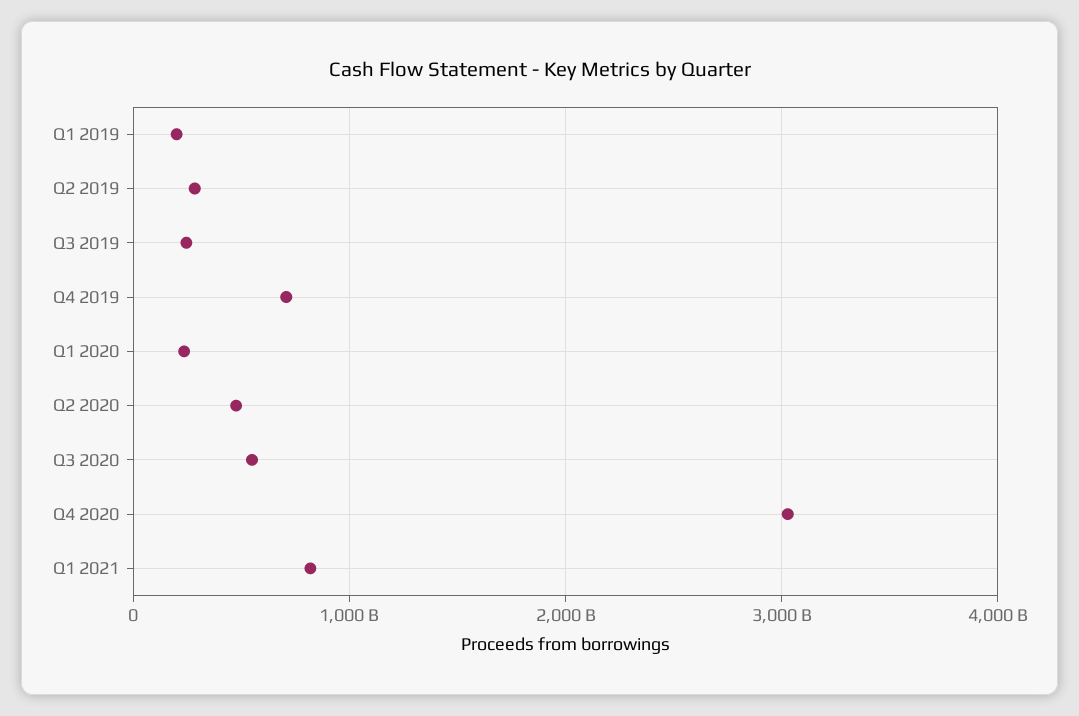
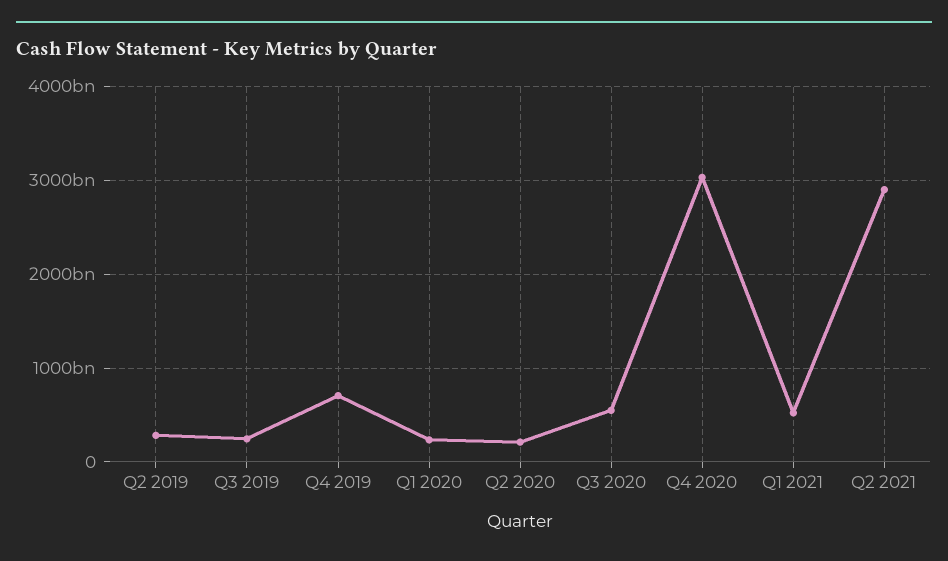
Q1 2019: 200000000000 -> none
Q2 2020: 500000000000 -> 200000000000
Q1 2021: 800000000000 -> 500000000000
Q2 2021: none -> 2900000000000

